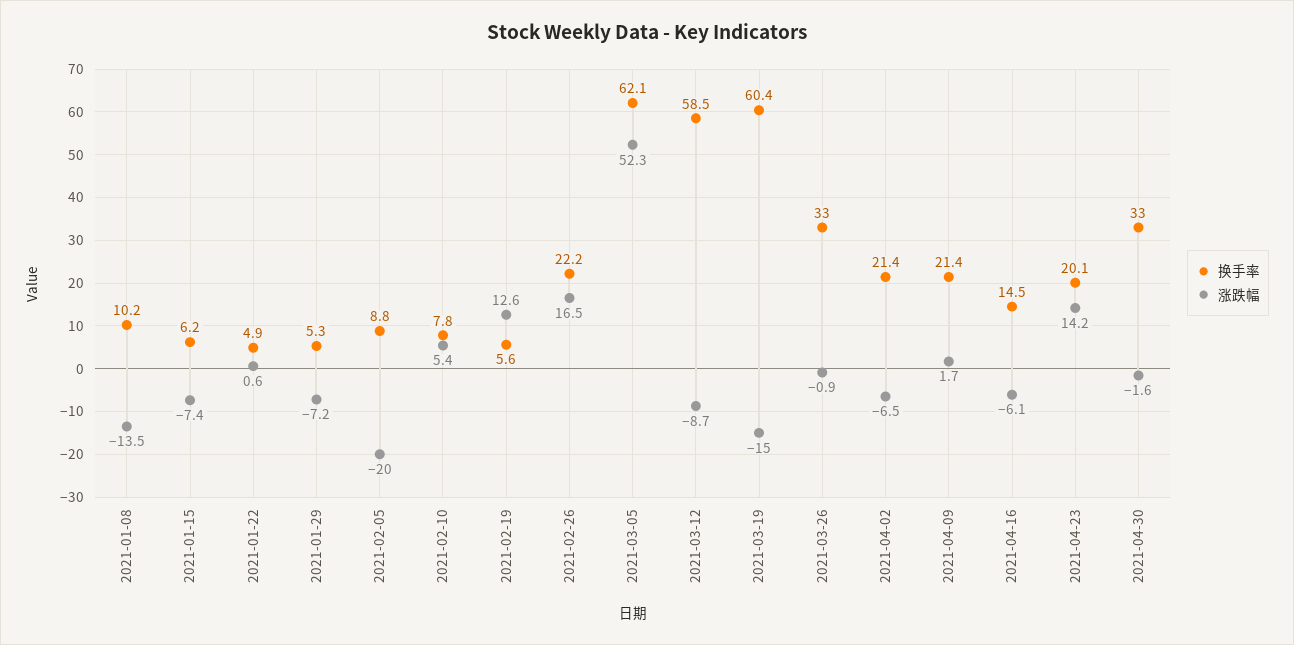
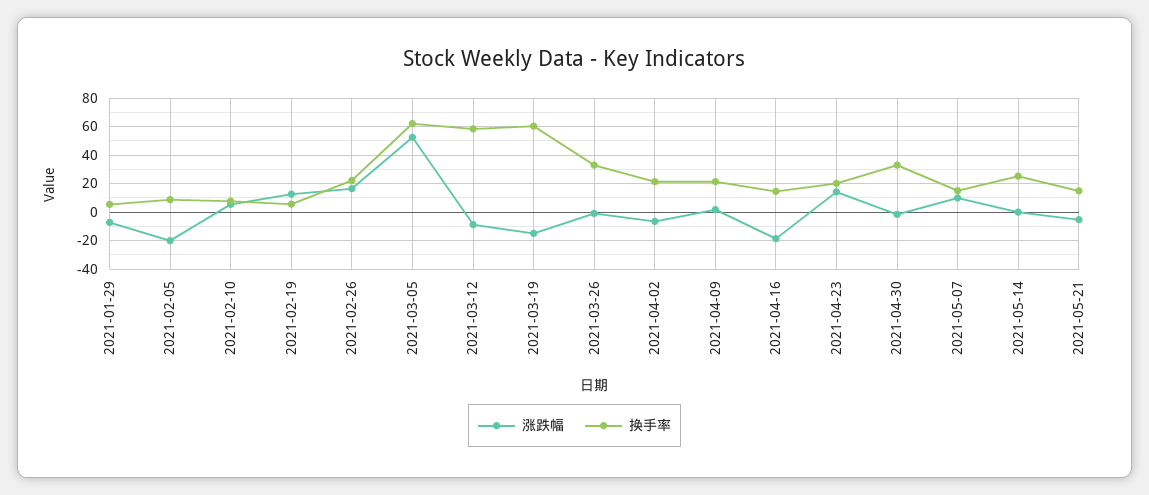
换手率, 2021-01-08: 10.2 -> none
涨跌幅, 2021-01-08: -13.5 -> none
换手率, 2021-01-15: 6.2 -> none
涨跌幅, 2021-01-15: -7.4 -> none
换手率, 2021-01-22: 4.9 -> none
涨跌幅, 2021-01-22: 0.6 -> none
涨跌幅, 2021-04-16: -6.1 -> -20
涨跌幅, 2021-05-07: none -> 10
换手率, 2021-05-07: none -> 15
涨跌幅, 2021-05-14: none -> 0
换手率, 2021-05-14: none -> 25
涨跌幅, 2021-05-21: none -> -5
换手率, 2021-05-21: none -> 15

